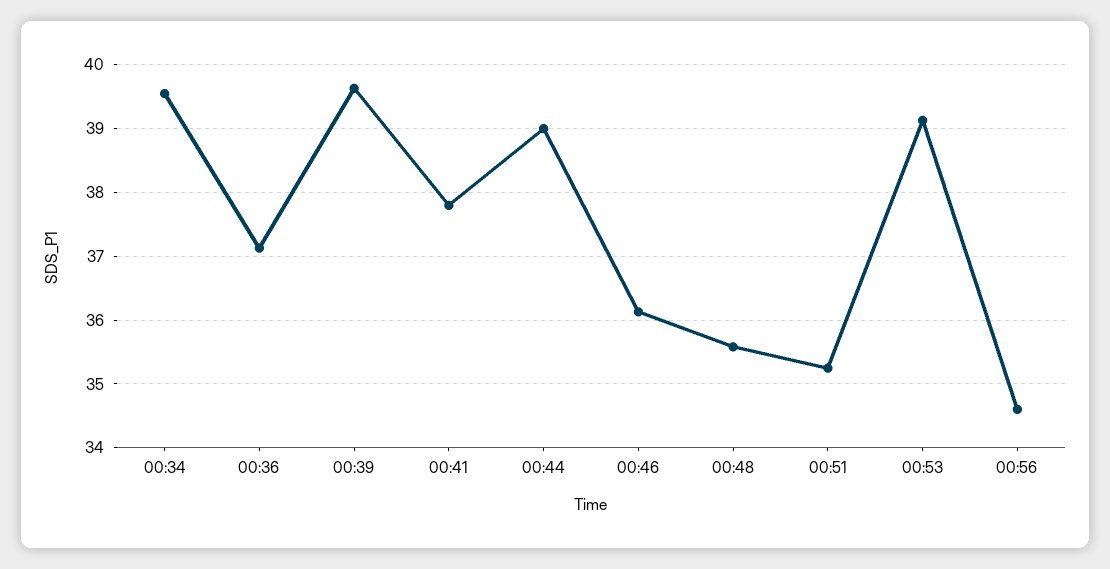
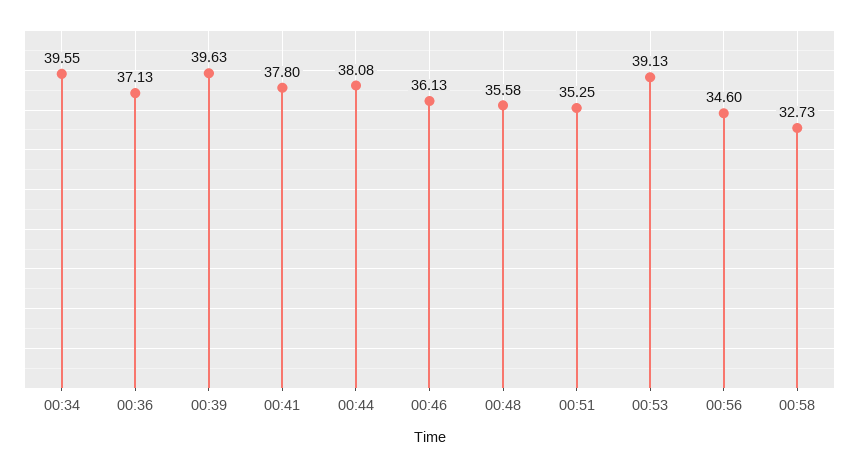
00:44: 39 -> 38.08
00:58: none -> 32.73

